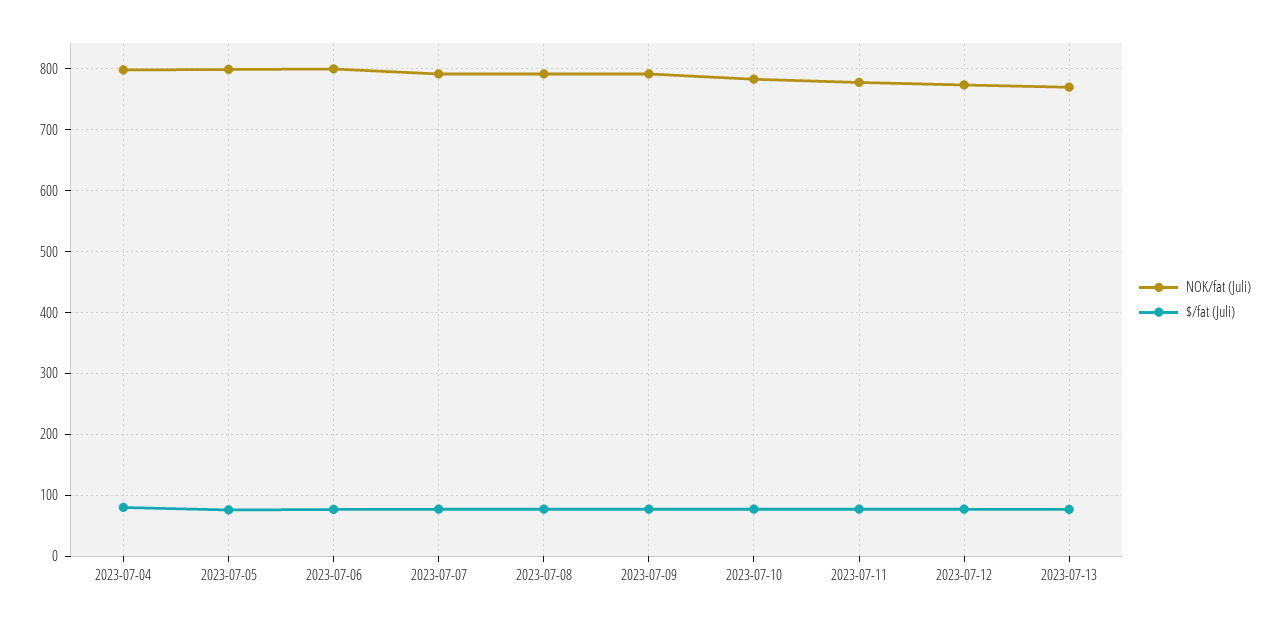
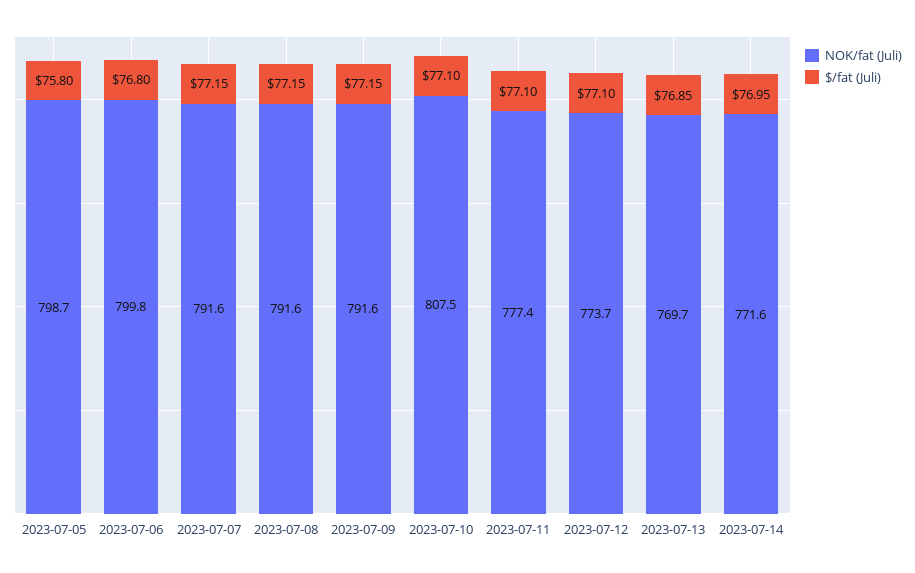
NOK/fat (Juli), 2023-07-04: 800 -> none
$/fat (Juli), 2023-07-04: 80 -> none
NOK/fat (Juli), 2023-07-10: 780 -> 807.5
NOK/fat (Juli), 2023-07-14: none -> 771.6
$/fat (Juli), 2023-07-14: none -> 76.95

